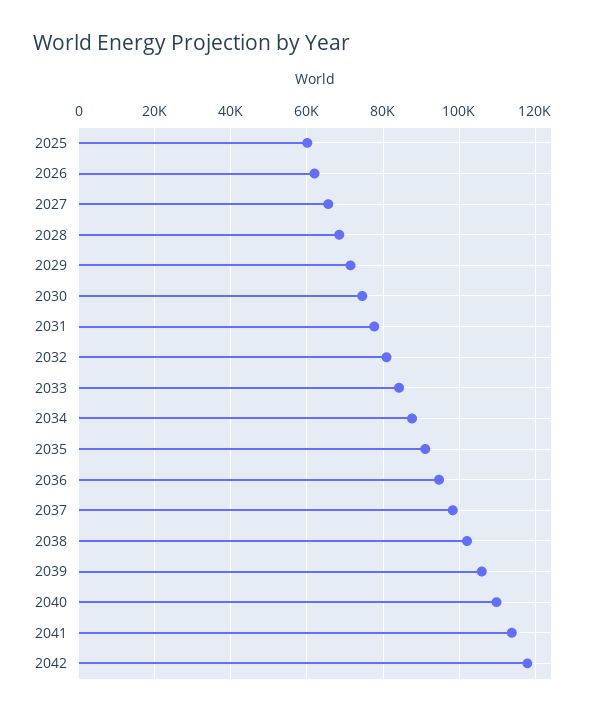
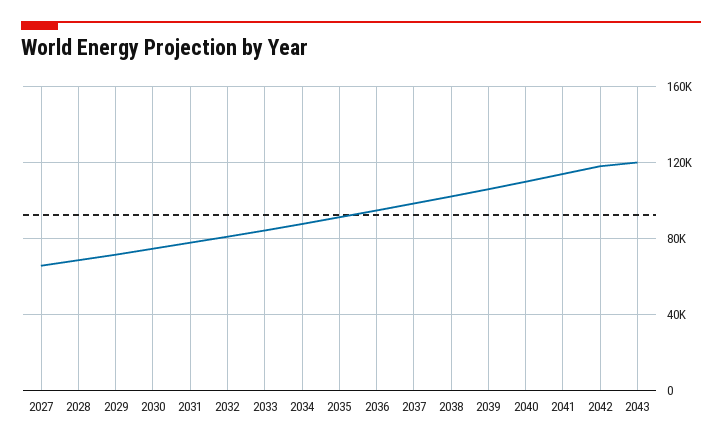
2025: 60000 -> none
2026: 62000 -> none
2043: none -> 120000

